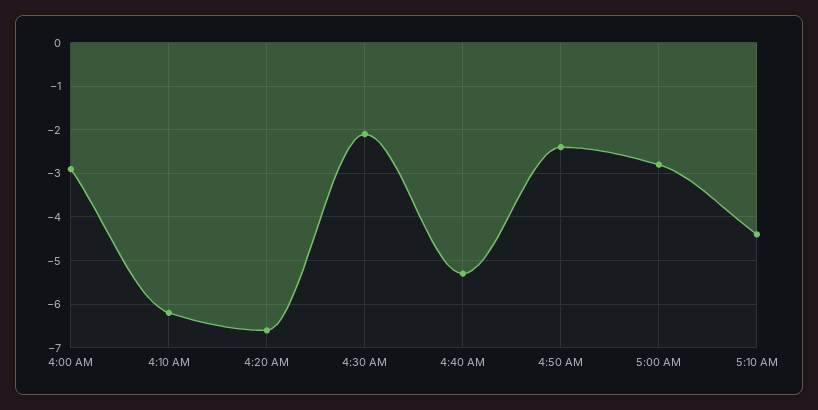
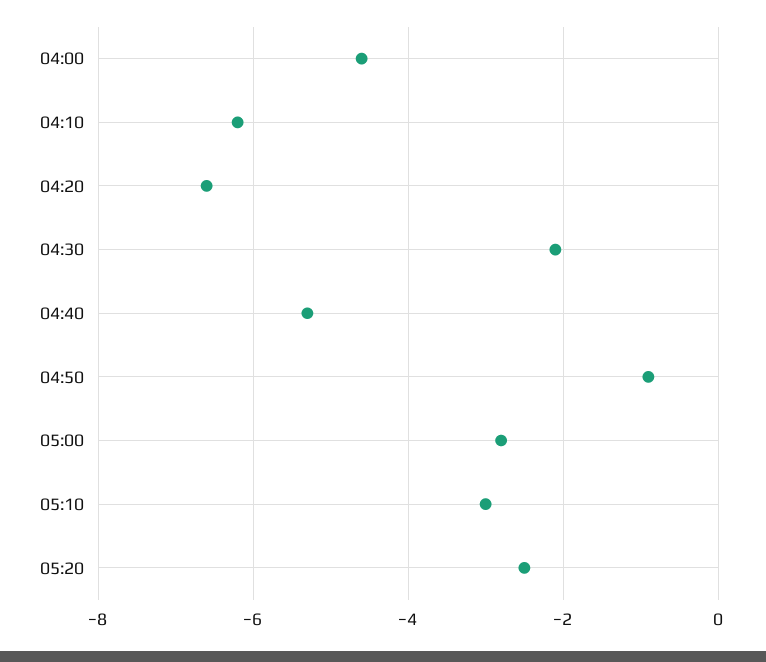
4:00 AM: -3 -> -4.5
4:50 AM: -2.5 -> -1
5:10 AM: -4.5 -> -3
05:20: none -> -2.5

